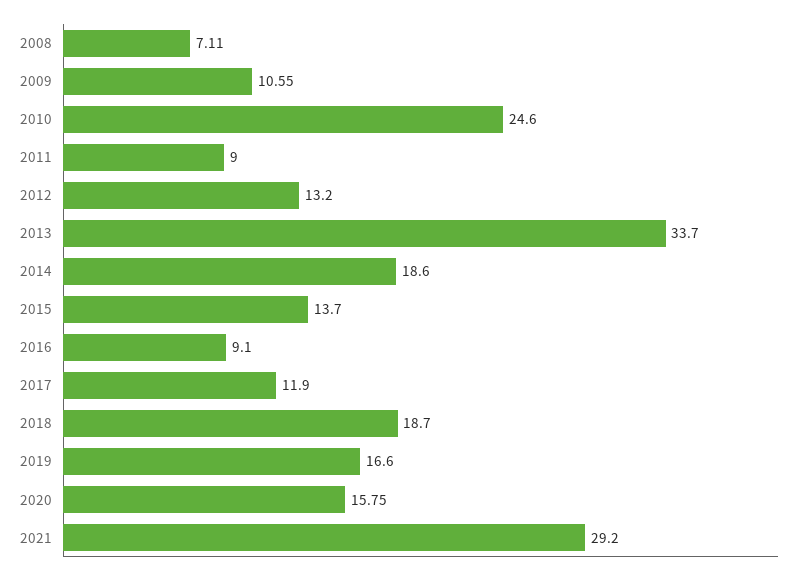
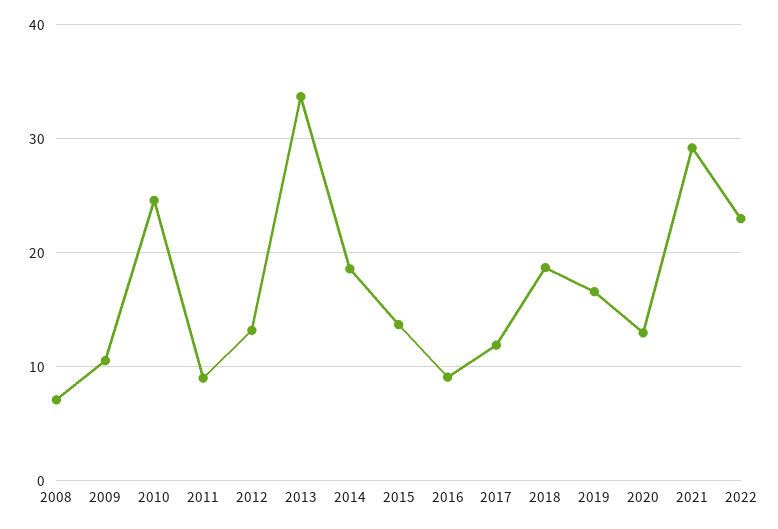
2020: 15.75 -> 13
2022: none -> 23

